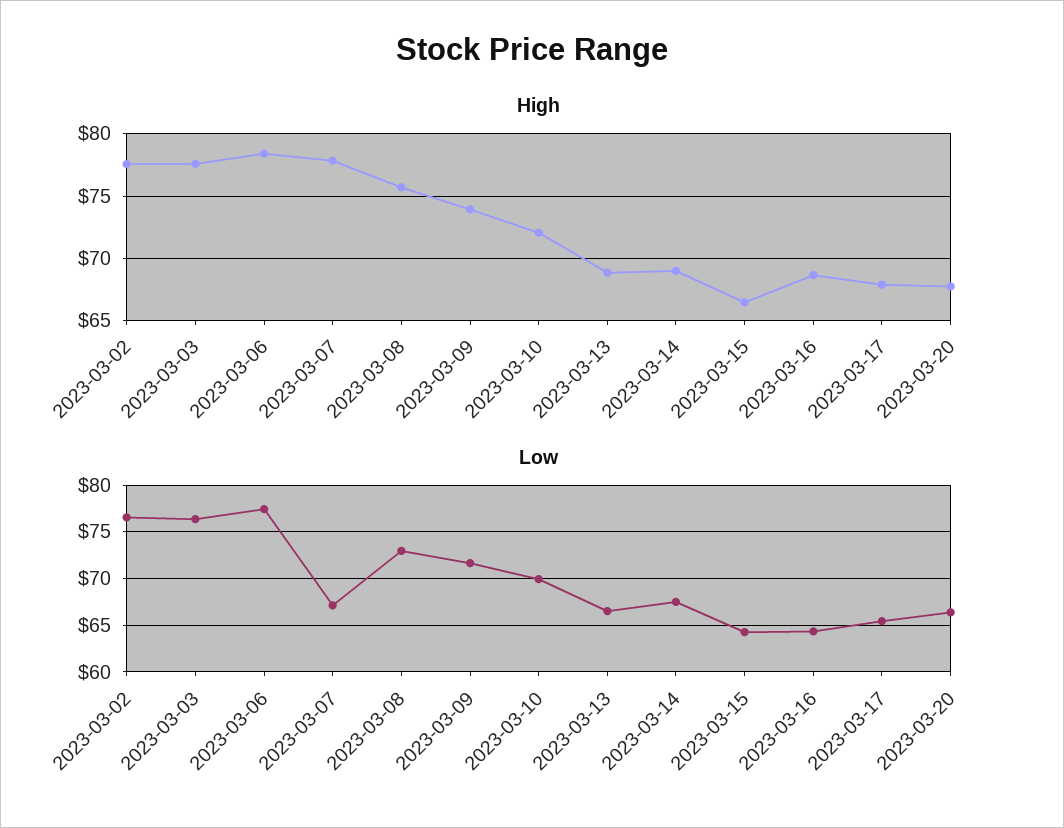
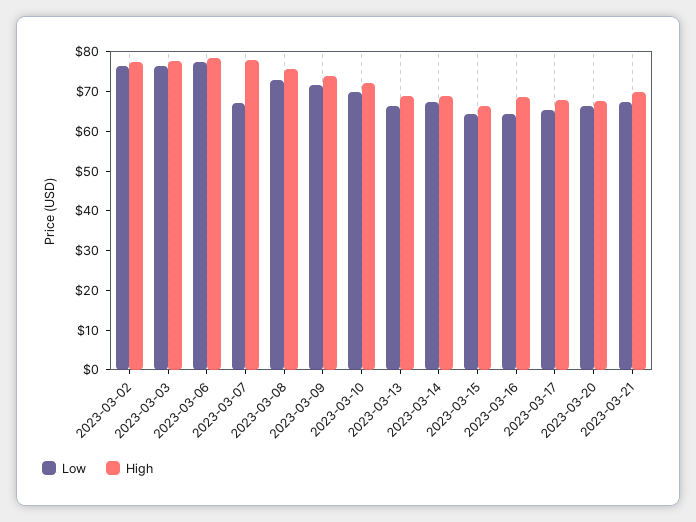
Low, 2023-03-21: none -> 67.5
High, 2023-03-21: none -> 70

